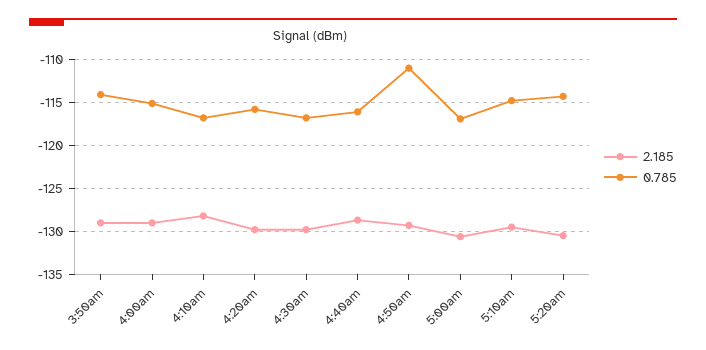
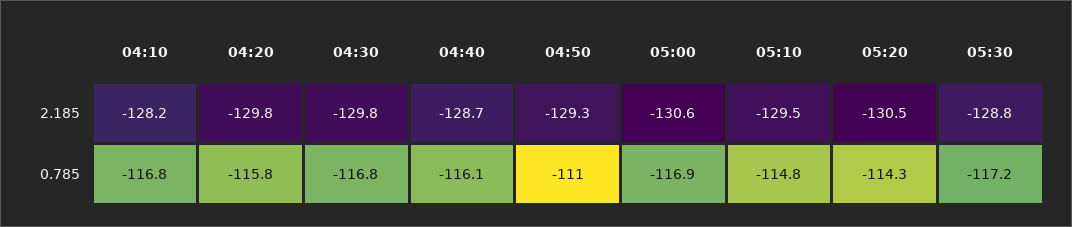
2.185, 3:50am: -129 -> none
0.785, 3:50am: -114 -> none
2.185, 4:00am: -129 -> none
0.785, 4:00am: -115 -> none
2.185, 05:30: none -> -128.8
0.785, 05:30: none -> -117.2

